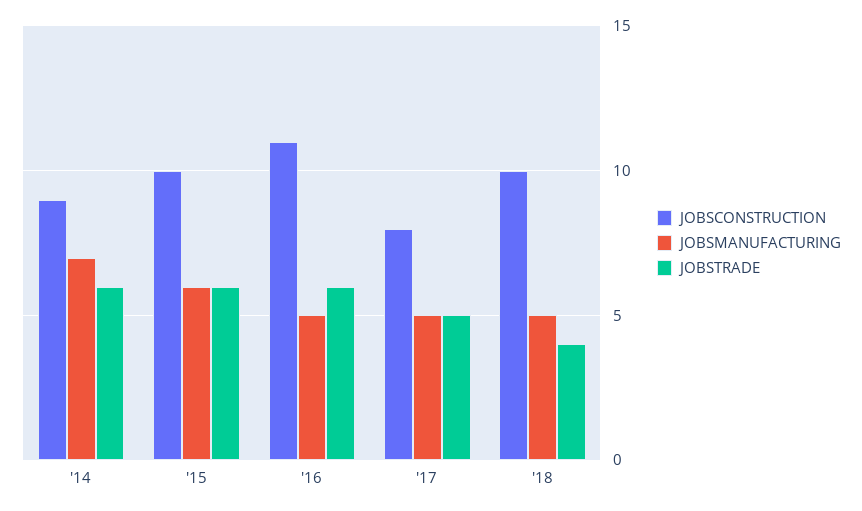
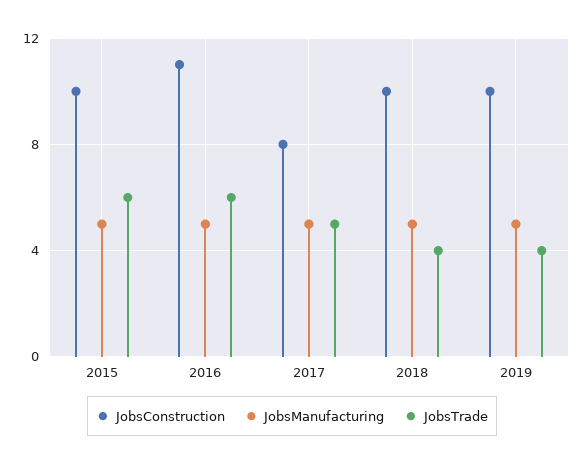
JOBSCONSTRUCTION, '14: 9 -> none
JOBSMANUFACTURING, '14: 7 -> none
JOBSTRADE, '14: 6 -> none
JOBSMANUFACTURING, '15: 6 -> 5
JOBSCONSTRUCTION, 2019: none -> 10
JOBSMANUFACTURING, 2019: none -> 5
JOBSTRADE, 2019: none -> 4

